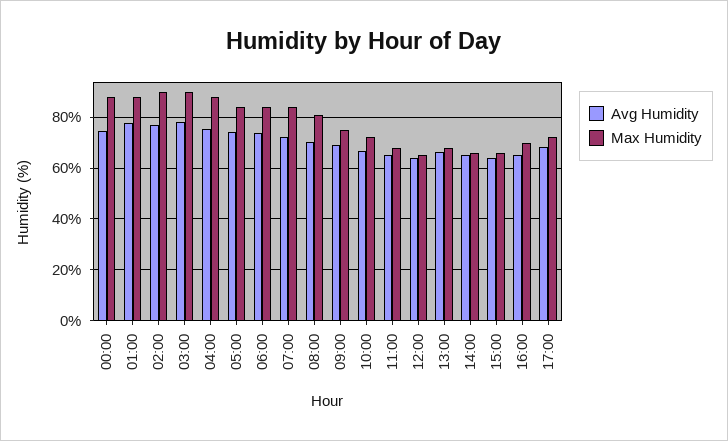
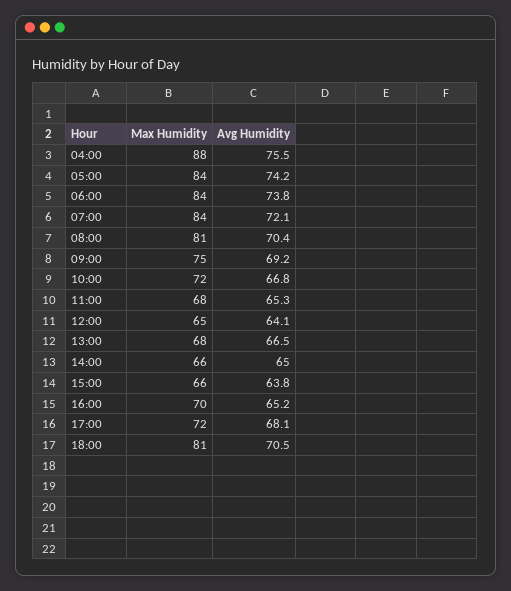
Avg Humidity, 00:00: 75 -> none
Max Humidity, 00:00: 87.5 -> none
Avg Humidity, 01:00: 77.5 -> none
Max Humidity, 01:00: 87.5 -> none
Avg Humidity, 02:00: 77.5 -> none
Max Humidity, 02:00: 90 -> none
Avg Humidity, 03:00: 77.5 -> none
Max Humidity, 03:00: 90 -> none
Max Humidity, 18:00: none -> 81
Avg Humidity, 18:00: none -> 70.5

